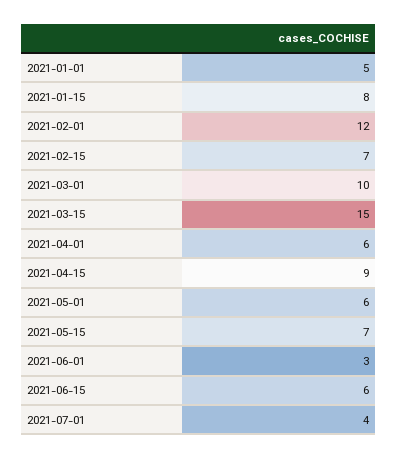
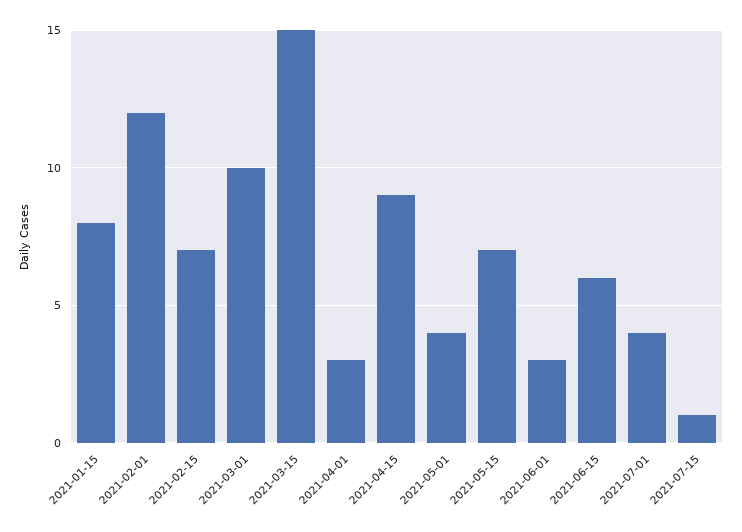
2021-01-01: 5 -> none
2021-04-01: 6 -> 3
2021-05-01: 6 -> 4
2021-07-15: none -> 1

